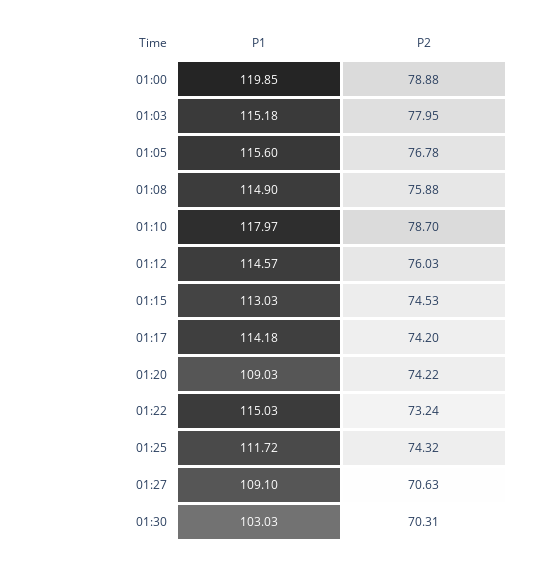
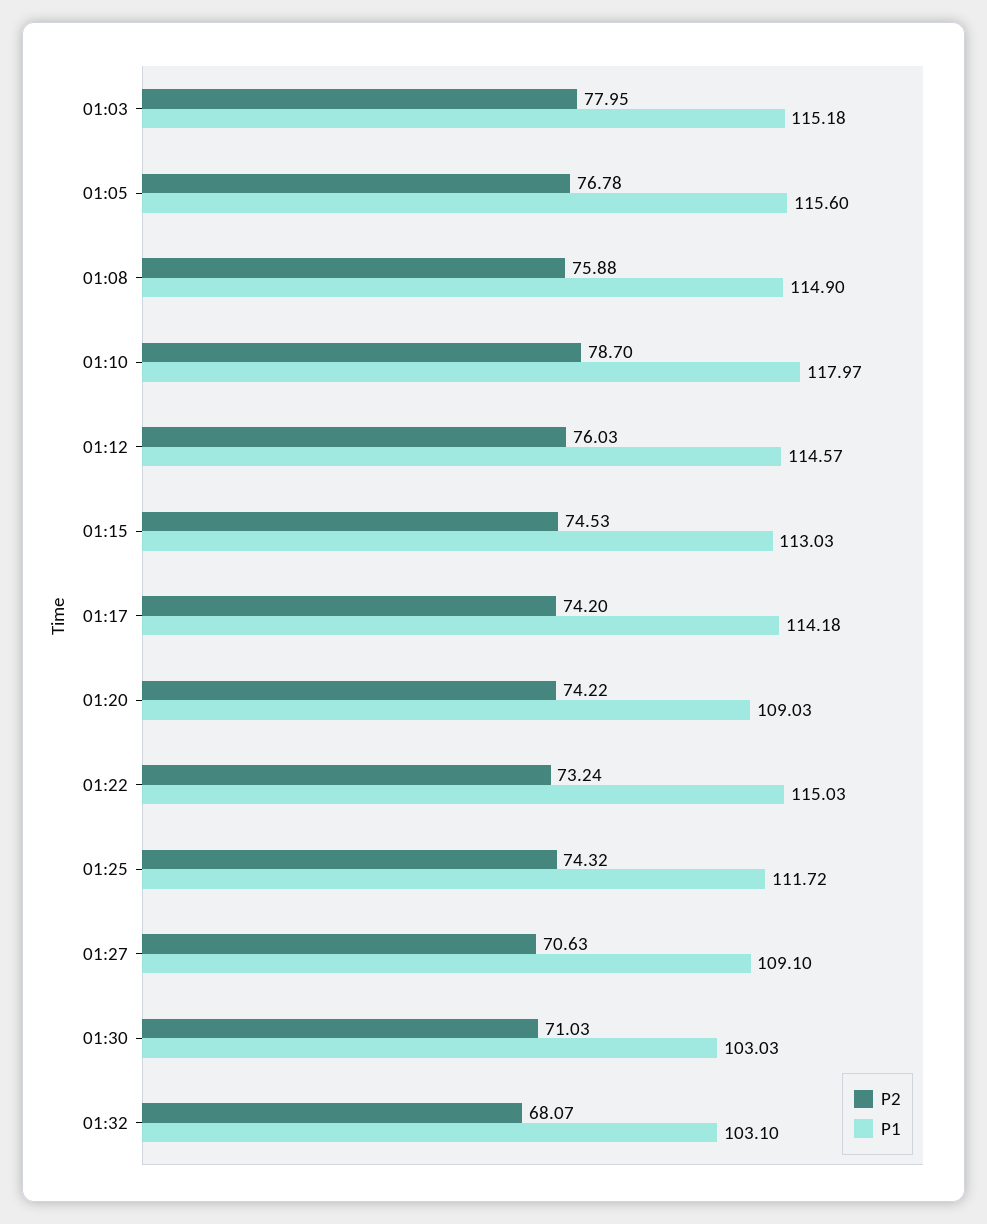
P1, 01:00: 119.85 -> none
P2, 01:00: 78.88 -> none
P2, 01:30: 70.31 -> 71.03
P2, 01:32: none -> 68.07
P1, 01:32: none -> 103.1

